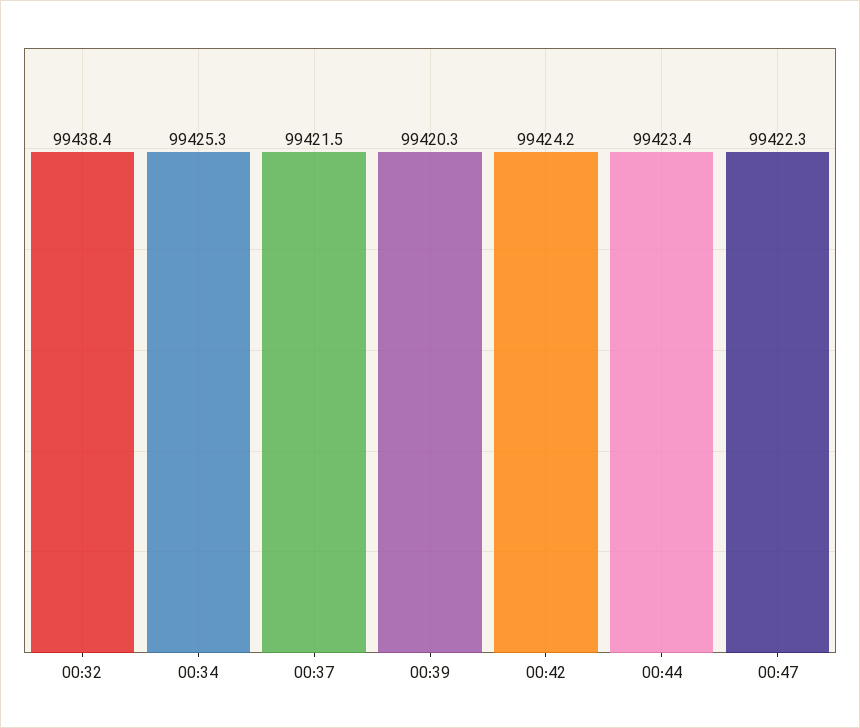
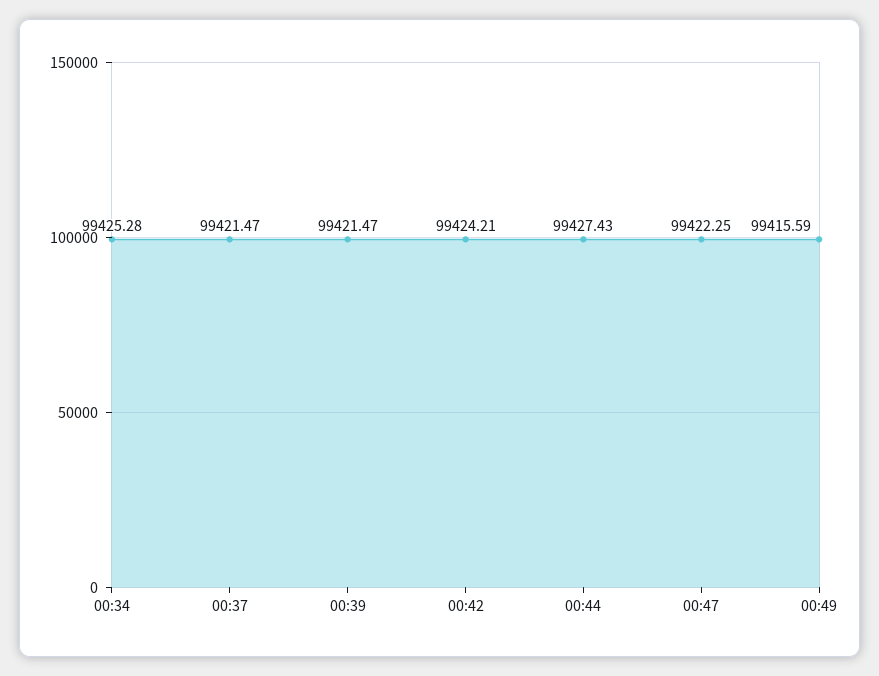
00:32: 99438.4 -> none
00:39: 99420.3 -> 99421.47
00:44: 99423.4 -> 99427.43
00:49: none -> 99415.59

